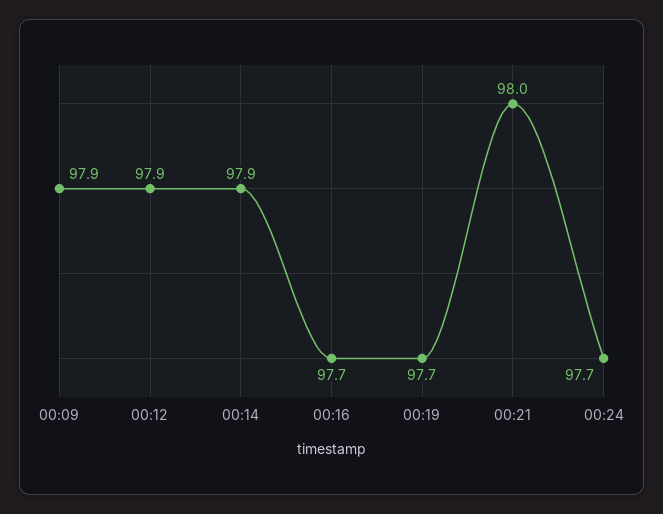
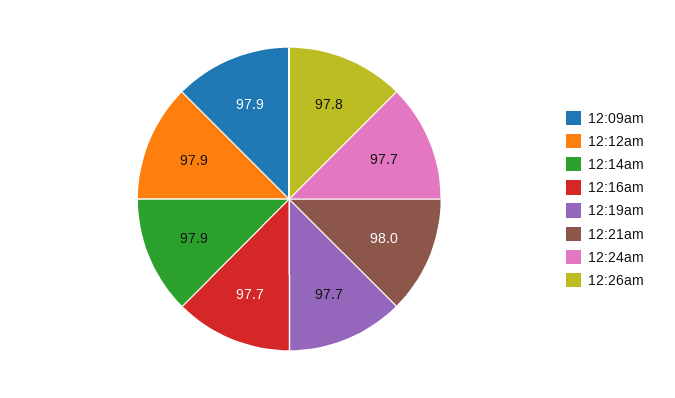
12:26am: none -> 97.8

